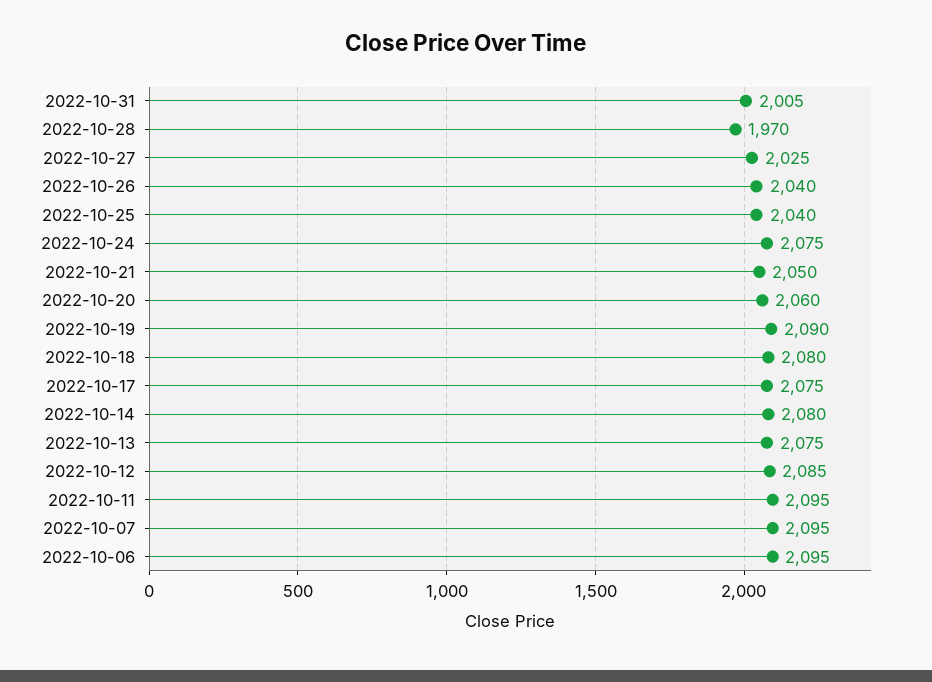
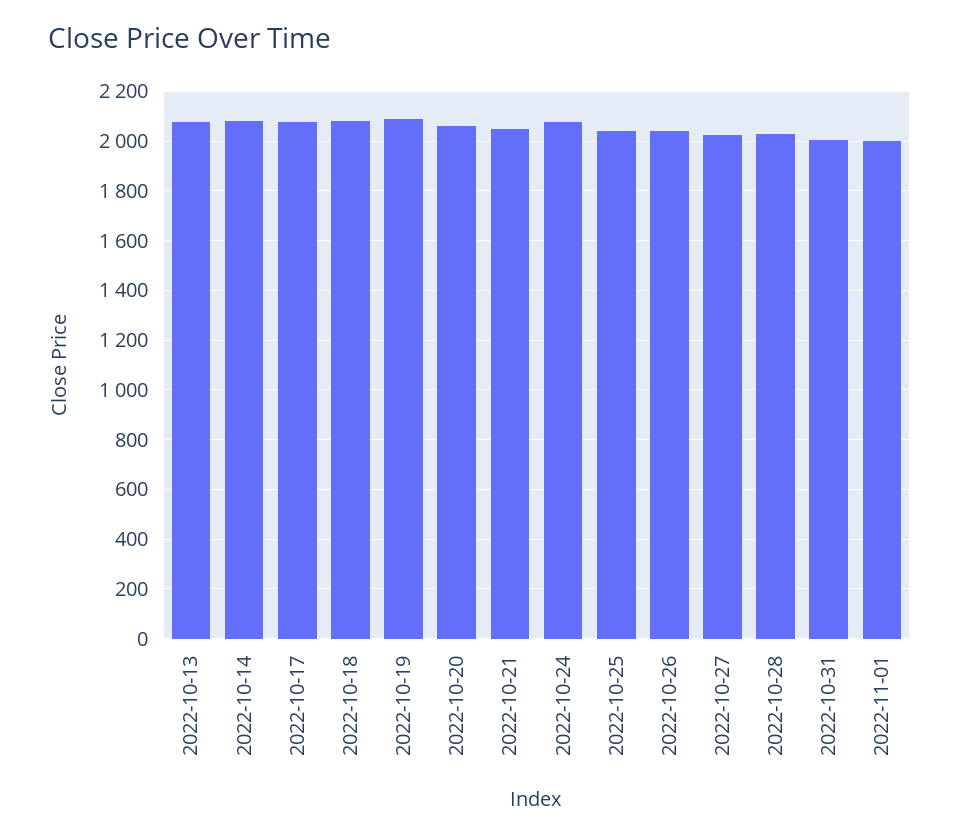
2022-10-28: 1970 -> 2025
2022-10-12: 2085 -> none
2022-10-11: 2095 -> none
2022-10-07: 2095 -> none
2022-10-06: 2095 -> none
2022-11-01: none -> 2000

